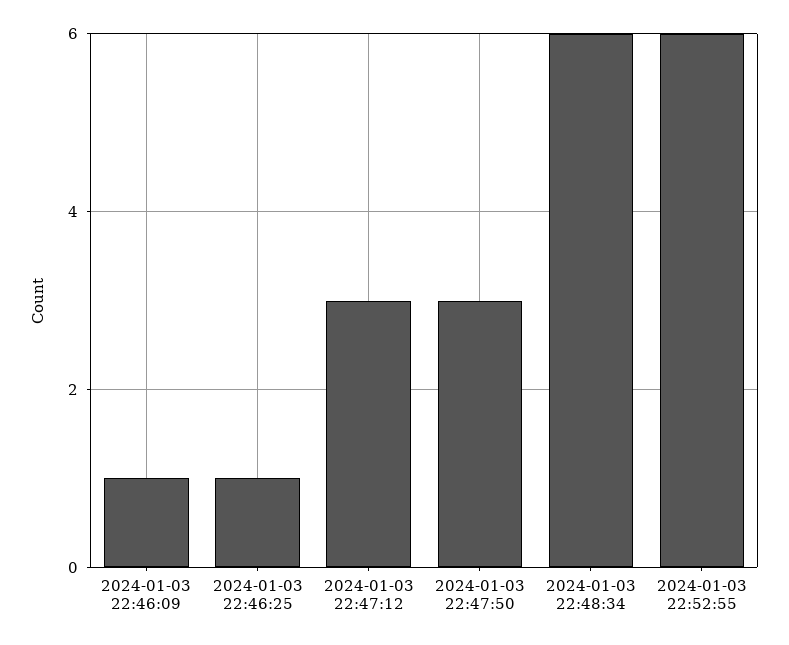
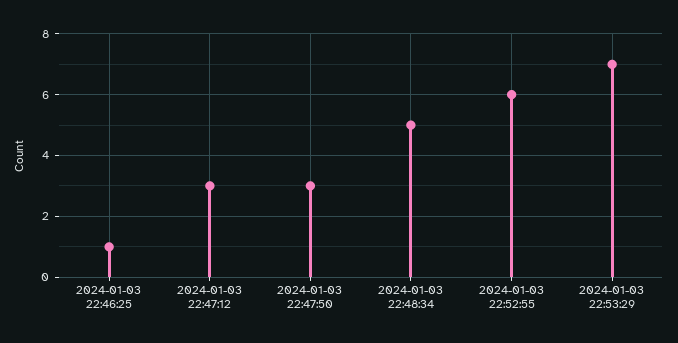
2024-01-03 22:46:09: 1 -> none
2024-01-03 22:48:34: 6 -> 5
2024-01-03 22:53:29: none -> 7

